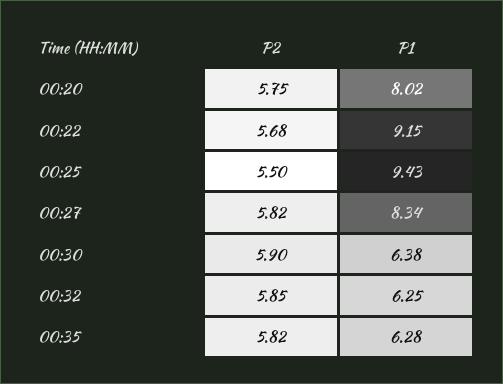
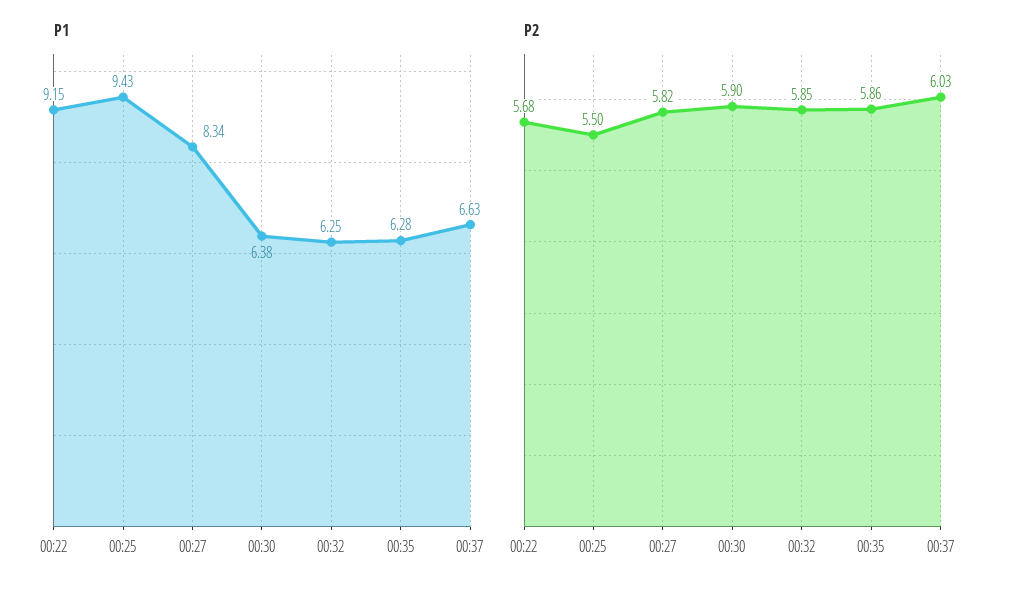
P2, 00:20: 5.75 -> none
P1, 00:20: 8.02 -> none
P2, 00:35: 5.82 -> 5.86
P1, 00:37: none -> 6.63
P2, 00:37: none -> 6.03

